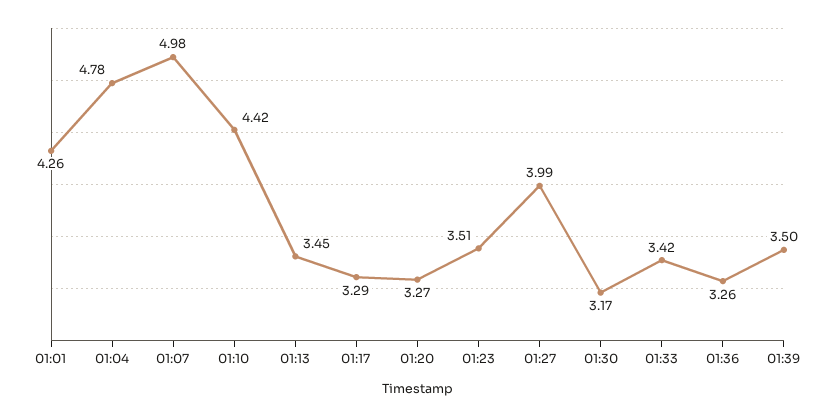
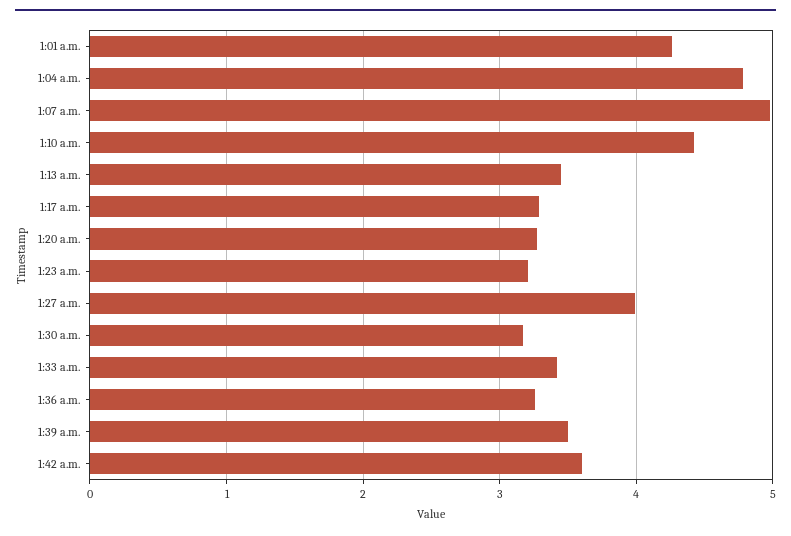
01:23: 3.51 -> 3.2
1:42 a.m.: none -> 3.6

